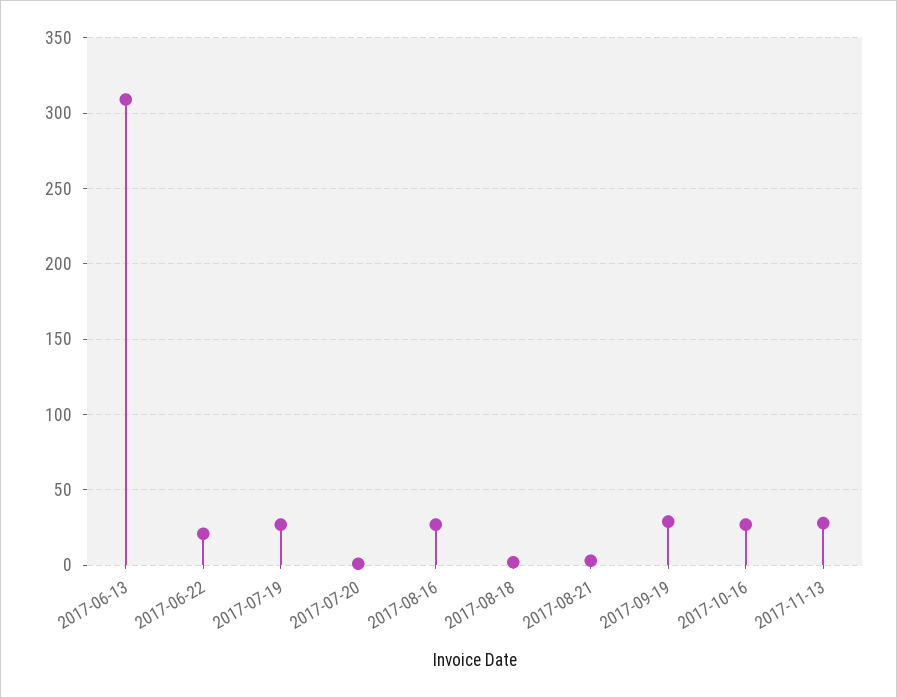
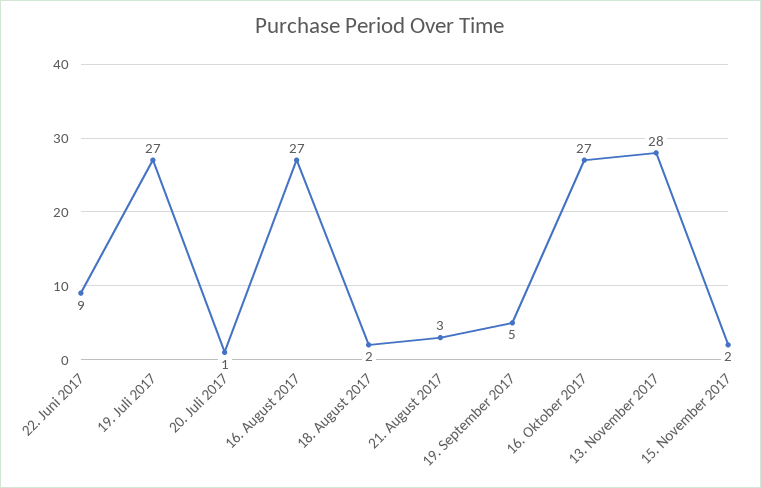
2017-06-13: 310 -> none
2017-06-22: 20 -> 9
2017-09-19: 30 -> 5
15. November 2017: none -> 2

